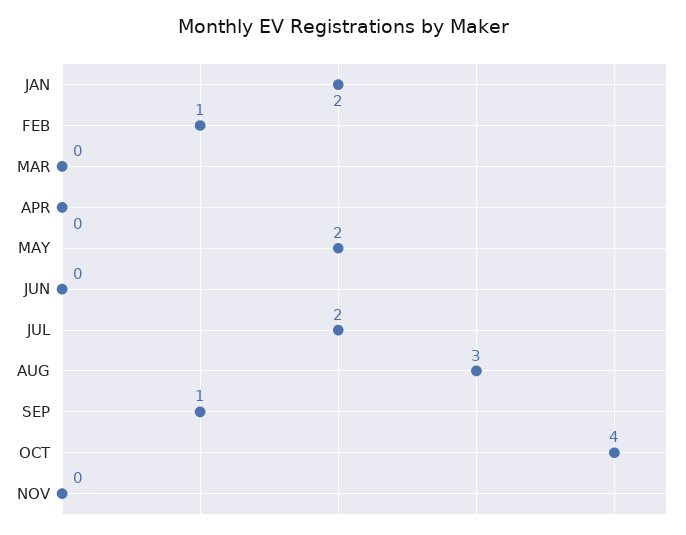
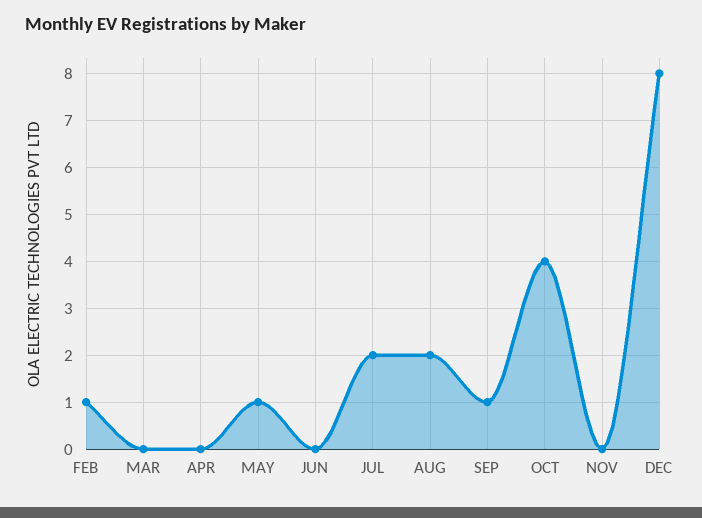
JAN: 2 -> none
MAY: 2 -> 1
AUG: 3 -> 2
DEC: none -> 8

